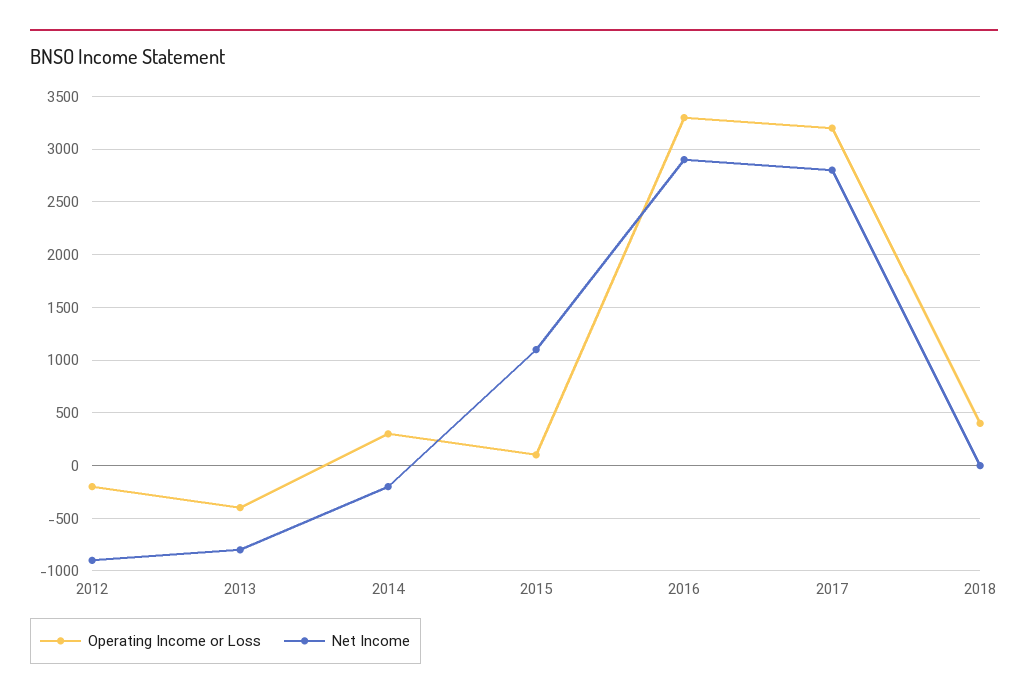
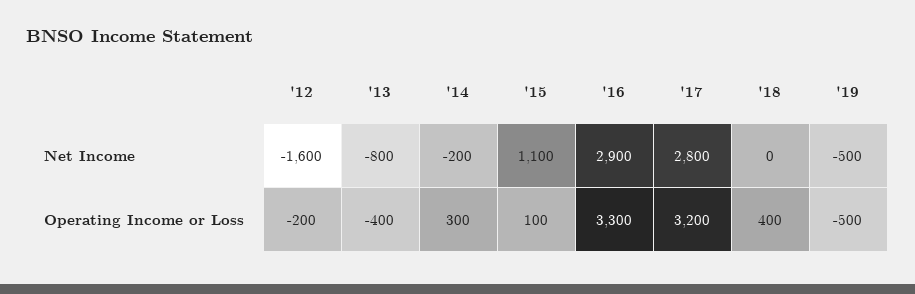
Net Income, 2012: -900 -> -1600
Net Income, '19: none -> -500
Operating Income or Loss, '19: none -> -500

